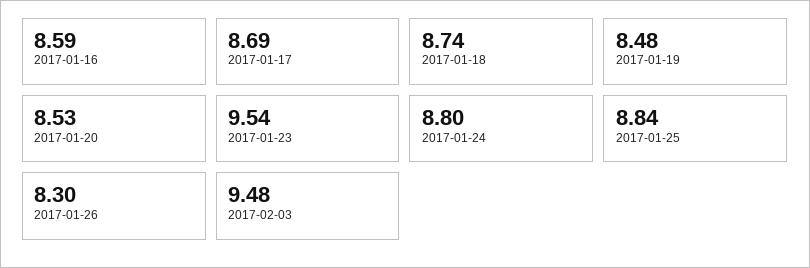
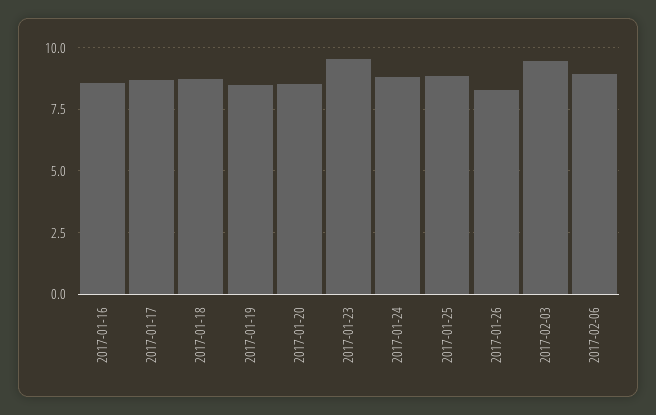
2017-02-06: none -> 9

